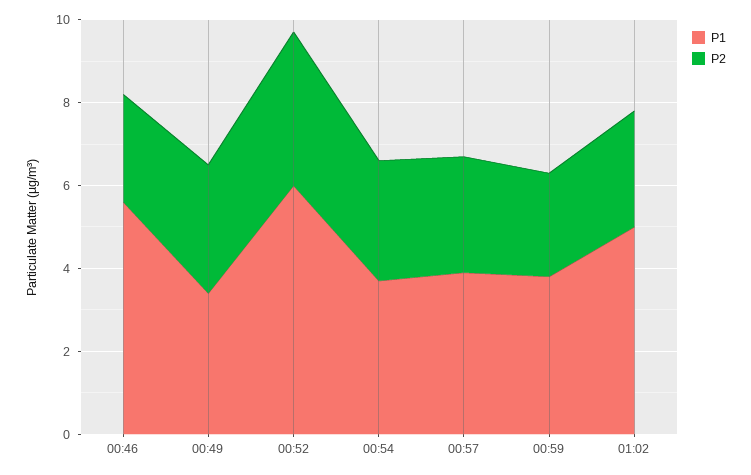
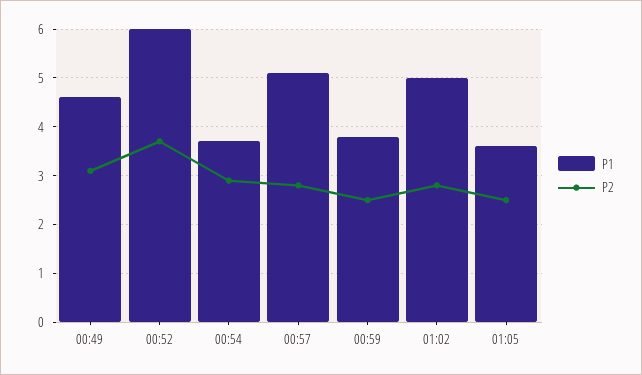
P1, 00:46: 5.5 -> none
P2, 00:46: 2.5 -> none
P1, 00:49: 3.5 -> 4.5
P1, 00:57: 4 -> 5
P1, 01:05: none -> 3.5
P2, 01:05: none -> 2.5

